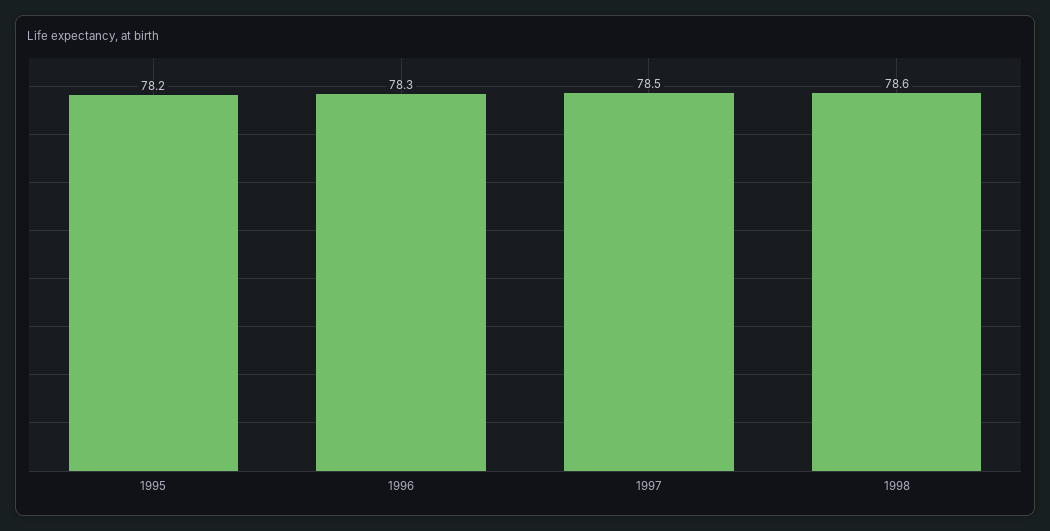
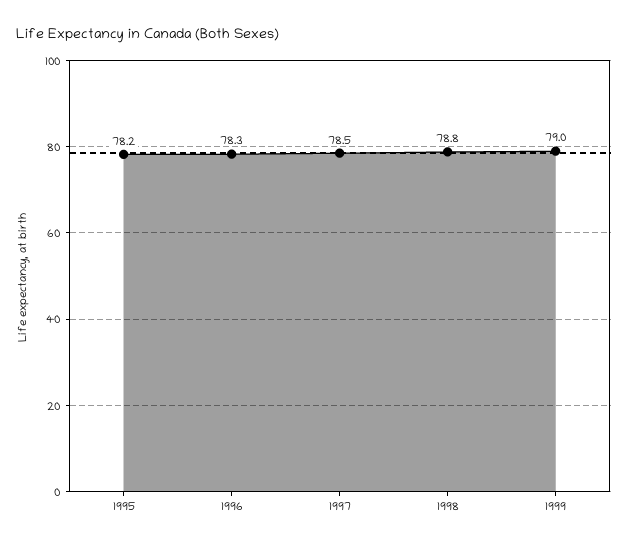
1998: 78.6 -> 78.8
1999: none -> 79

